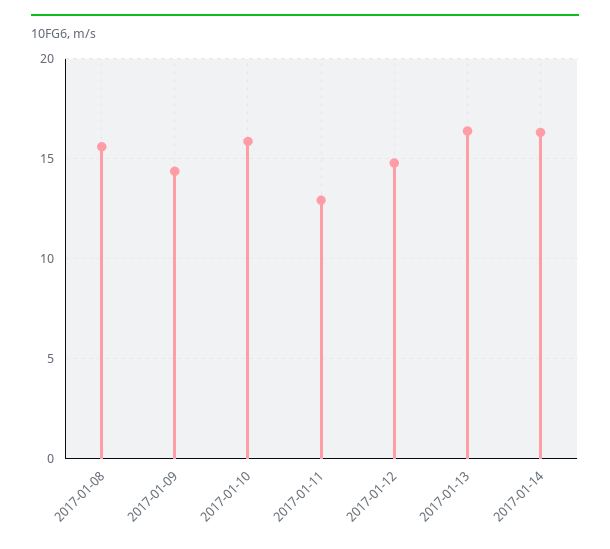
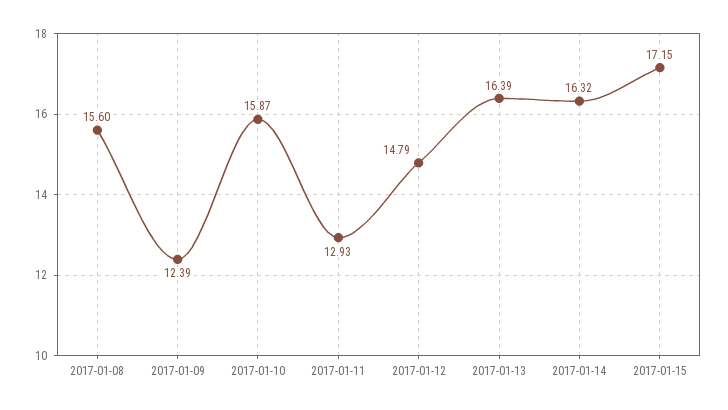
2017-01-09: 14.5 -> 12.39
2017-01-15: none -> 17.15

